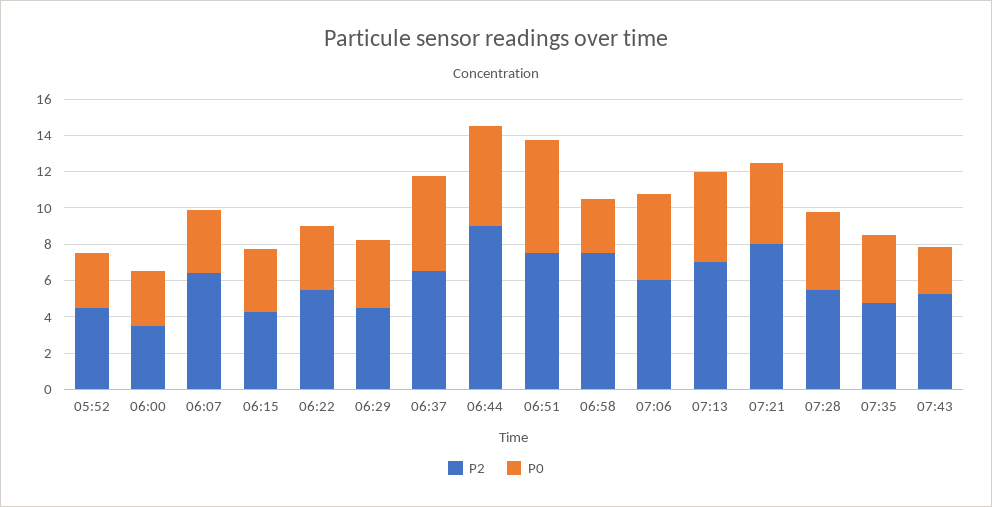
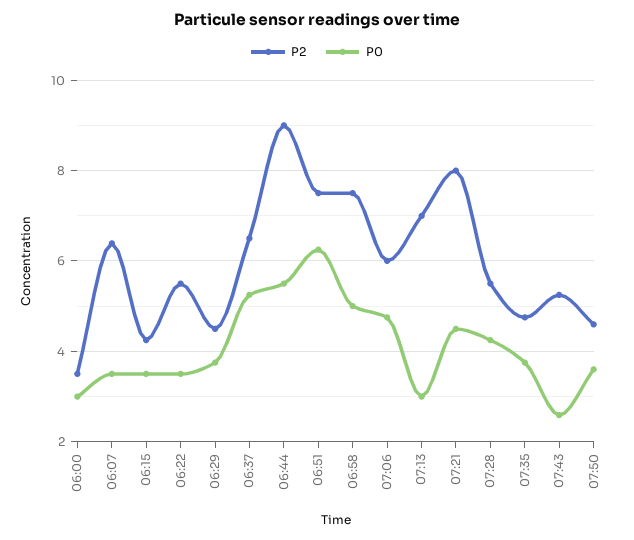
P2, 05:52: 4.5 -> none
P0, 05:52: 3 -> none
P0, 06:58: 3 -> 5
P0, 07:13: 5 -> 3
P2, 07:50: none -> 4.6
P0, 07:50: none -> 3.6

